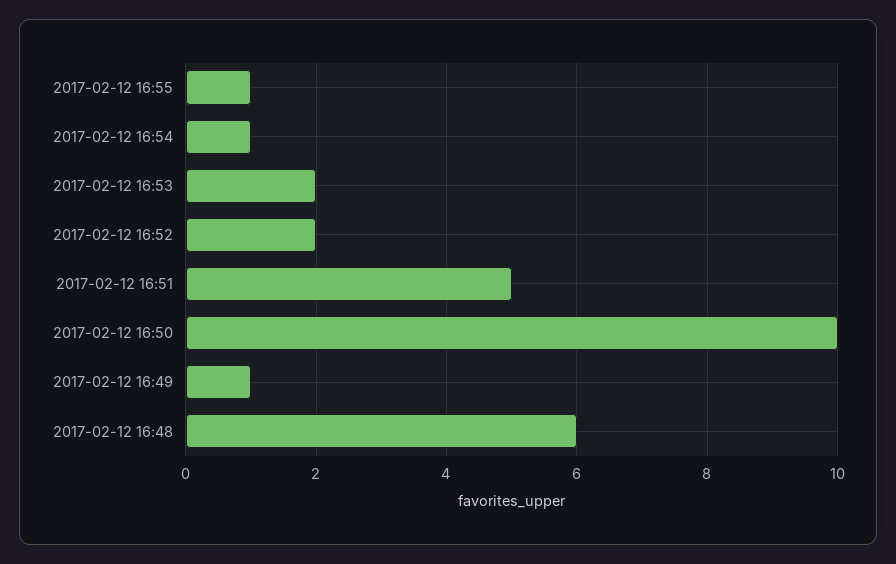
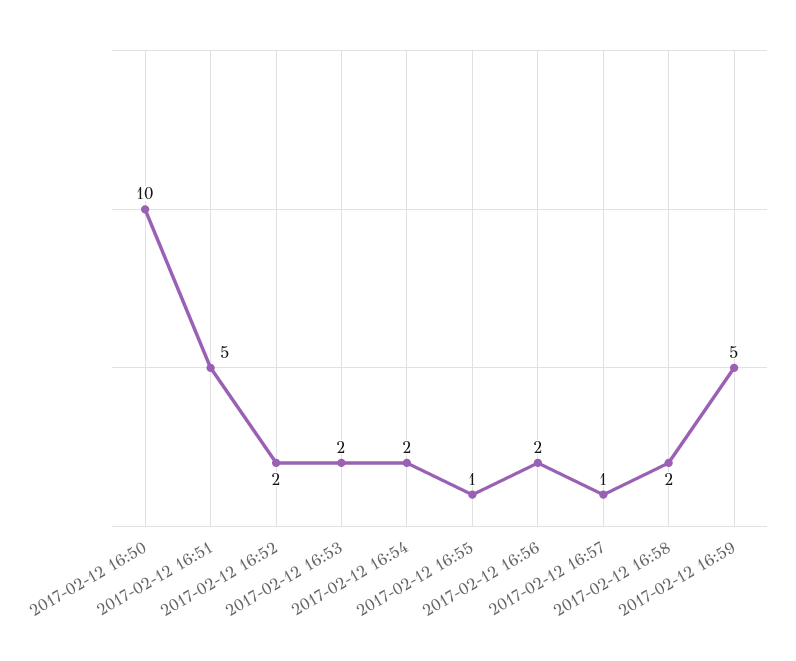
2017-02-12 16:54: 1 -> 2
2017-02-12 16:49: 1 -> none
2017-02-12 16:48: 6 -> none
2017-02-12 16:56: none -> 2
2017-02-12 16:57: none -> 1
2017-02-12 16:58: none -> 2
2017-02-12 16:59: none -> 5

